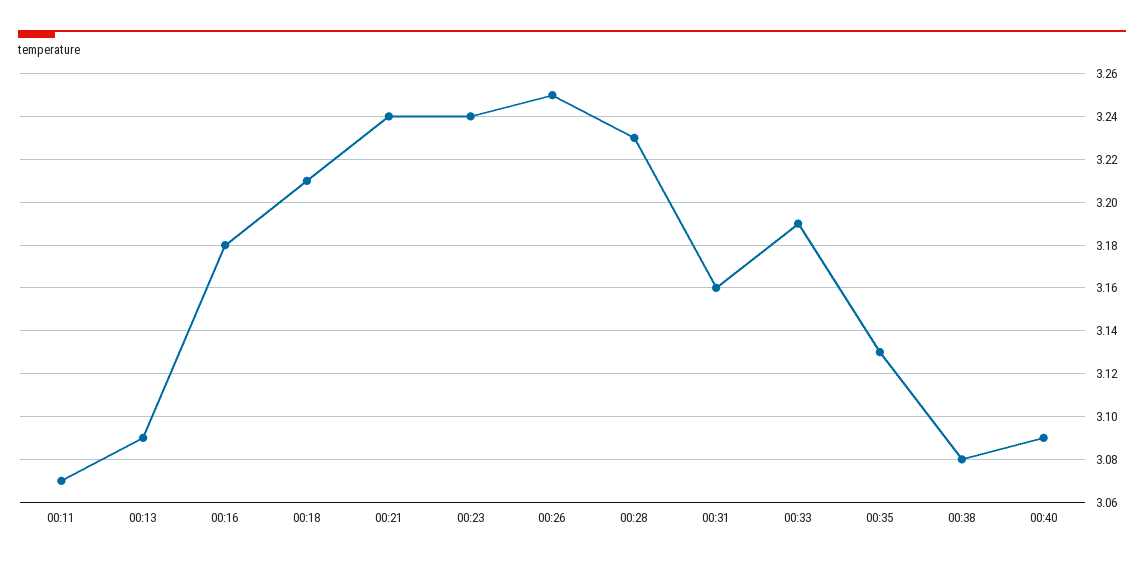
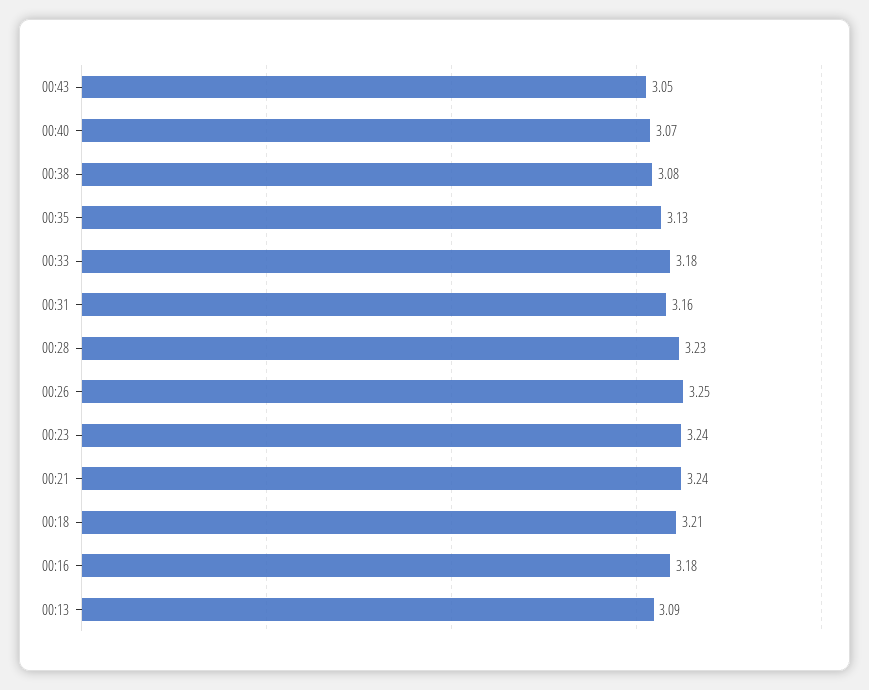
00:11: 3.07 -> none
00:33: 3.19 -> 3.18
00:40: 3.09 -> 3.07
00:43: none -> 3.05

